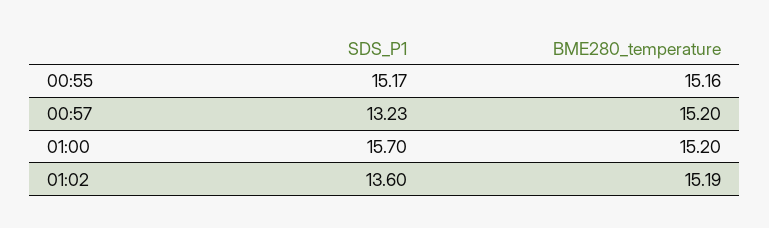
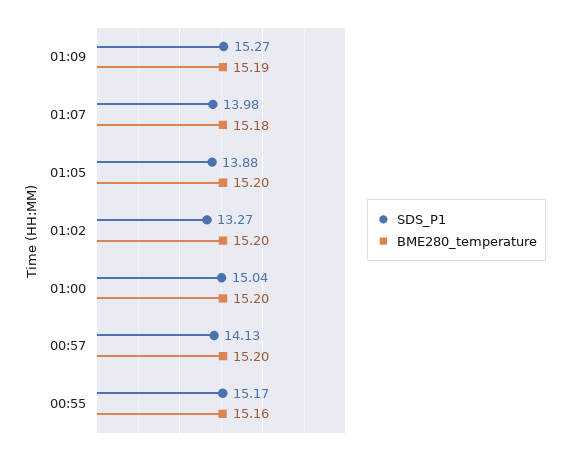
SDS_P1, 00:57: 13.23 -> 14.13
SDS_P1, 01:00: 15.7 -> 15.04
SDS_P1, 01:02: 13.6 -> 13.27
BME280_temperature, 01:02: 15.19 -> 15.2
SDS_P1, 01:09: none -> 15.27
BME280_temperature, 01:09: none -> 15.19
SDS_P1, 01:07: none -> 13.98
BME280_temperature, 01:07: none -> 15.18
SDS_P1, 01:05: none -> 13.88
BME280_temperature, 01:05: none -> 15.2

